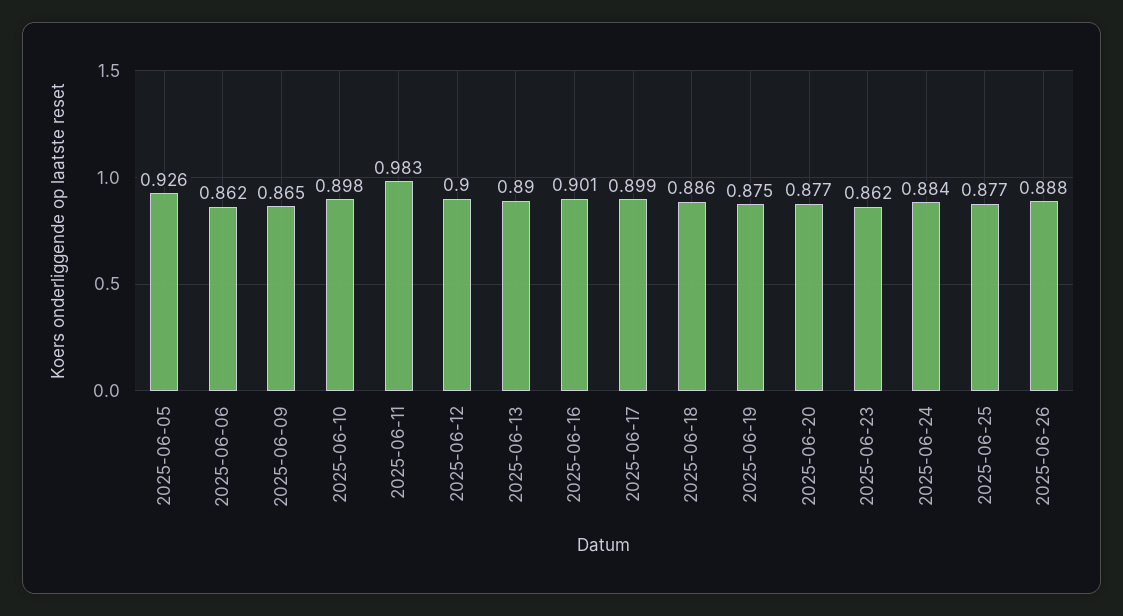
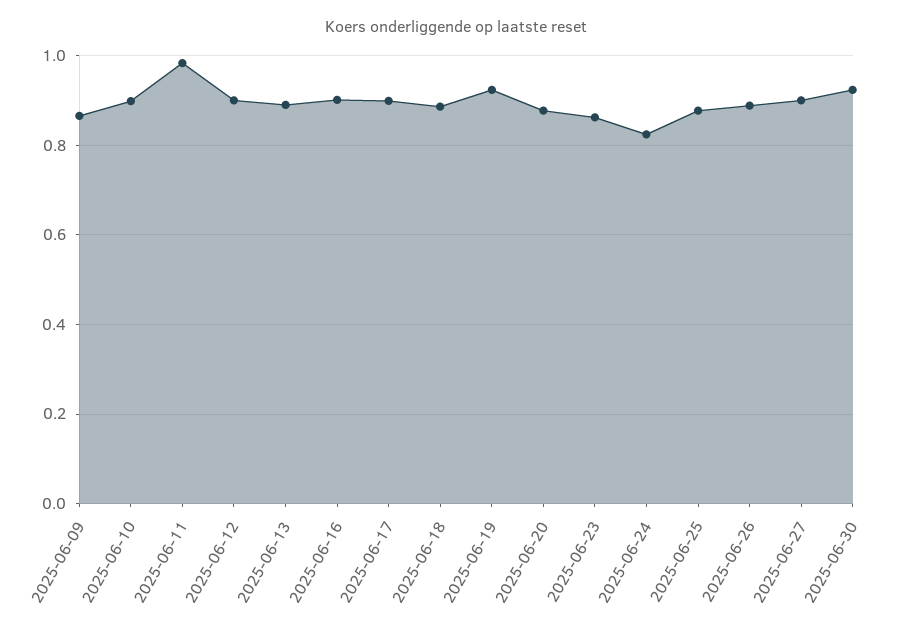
2025-06-05: 0.926 -> none
2025-06-06: 0.862 -> none
2025-06-19: 0.875 -> 0.92
2025-06-24: 0.884 -> 0.82
2025-06-27: none -> 0.9
2025-06-30: none -> 0.92

